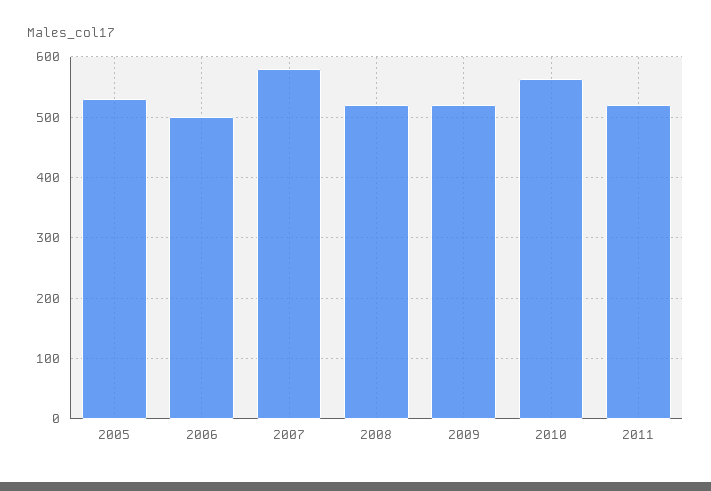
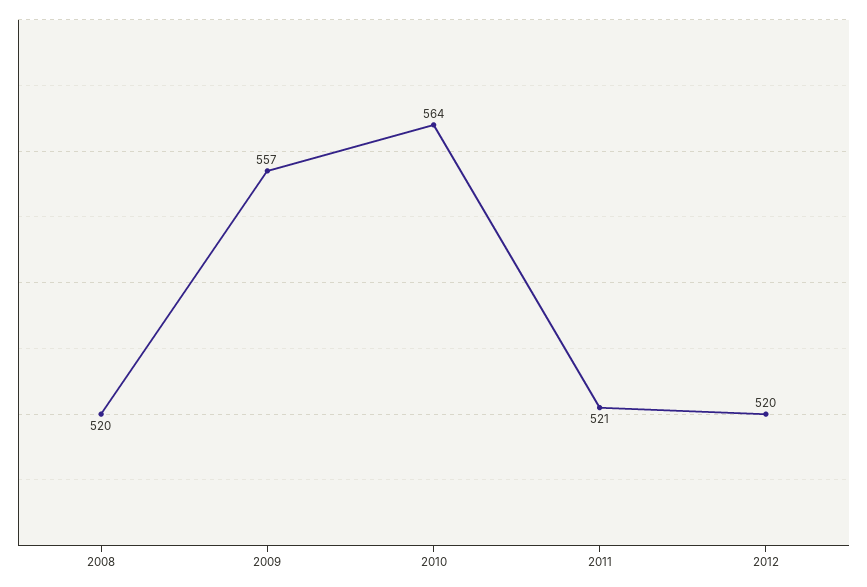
2005: 530 -> none
2006: 500 -> none
2007: 580 -> none
2009: 520 -> 557
2012: none -> 520

